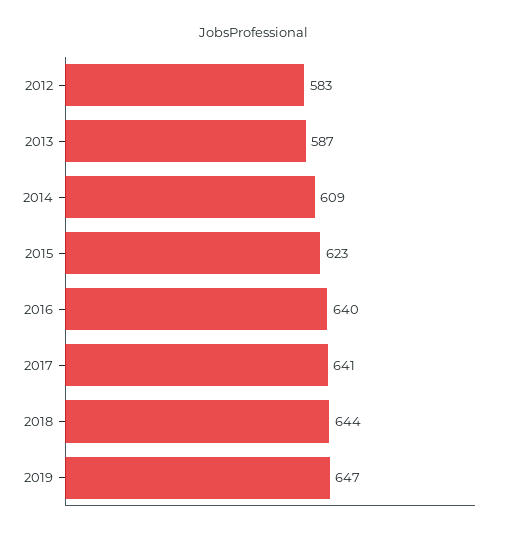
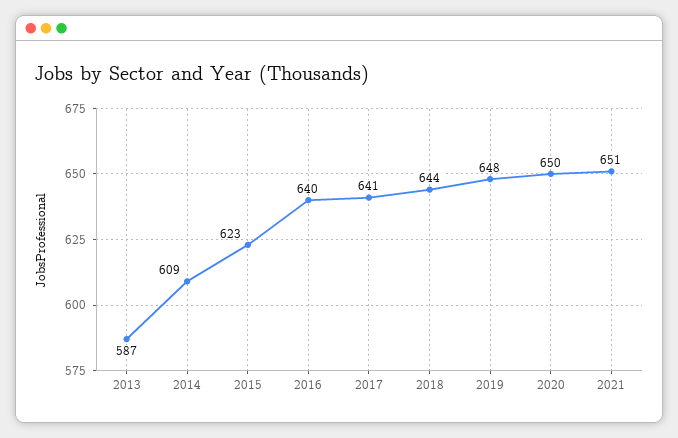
2012: 583 -> none
2019: 647 -> 648
2020: none -> 650
2021: none -> 651

